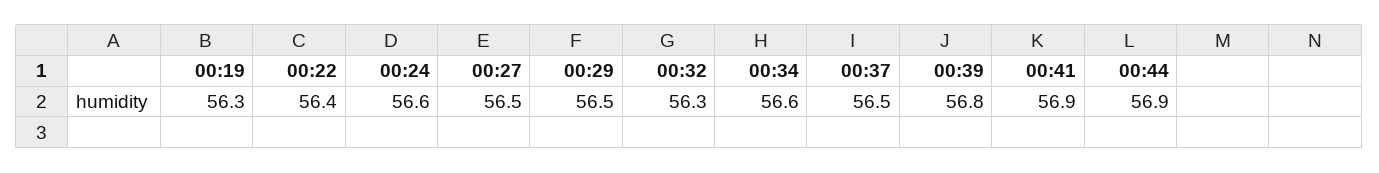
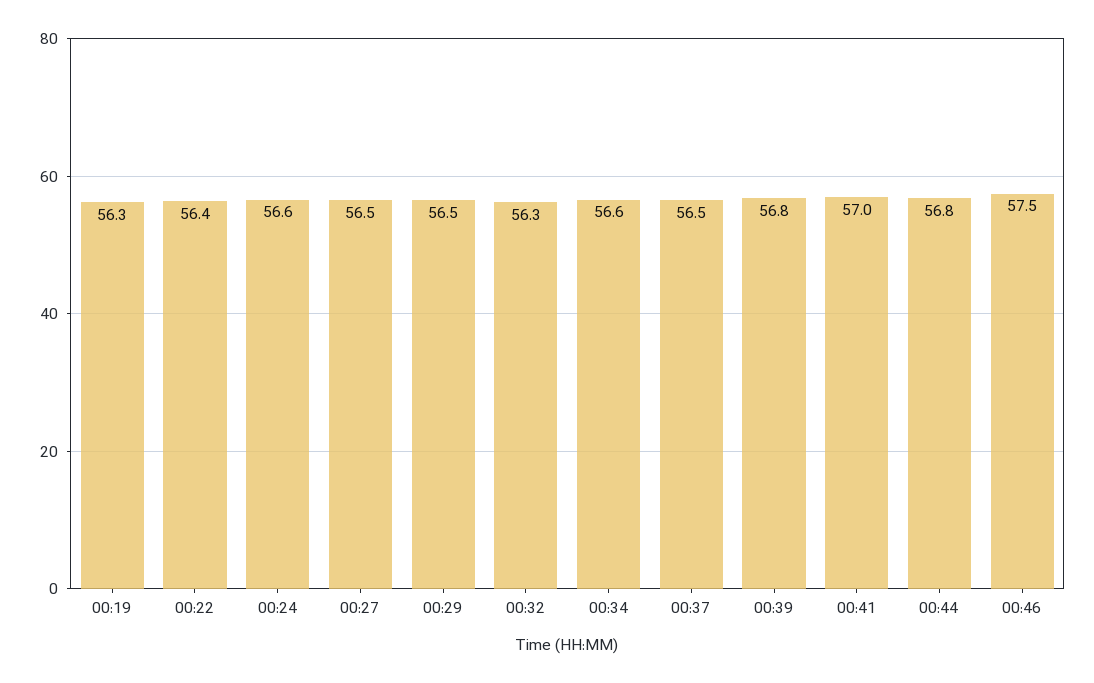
00:41: 56.9 -> 57
00:44: 56.9 -> 56.8
00:46: none -> 57.5

